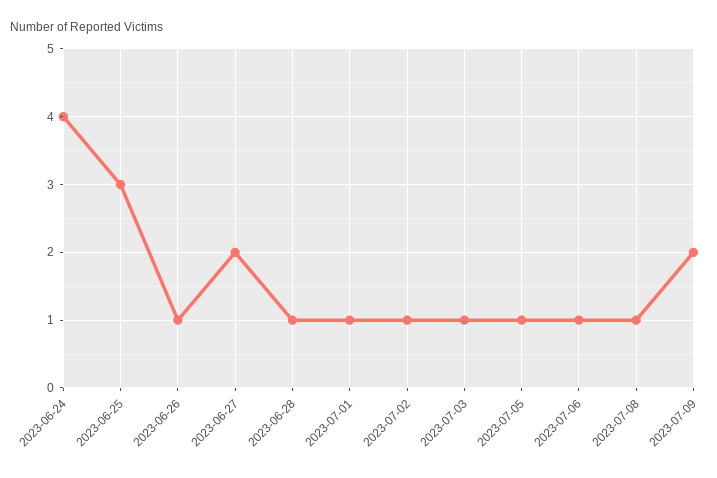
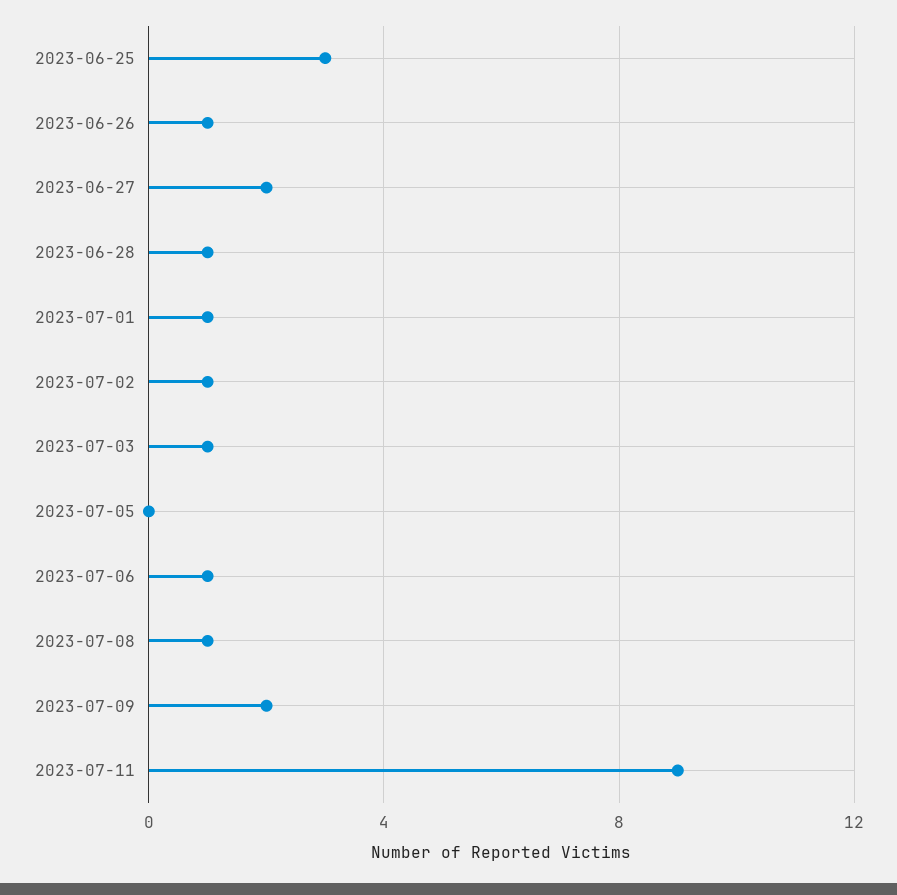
2023-06-24: 4 -> none
2023-07-05: 1 -> 0
2023-07-11: none -> 9

